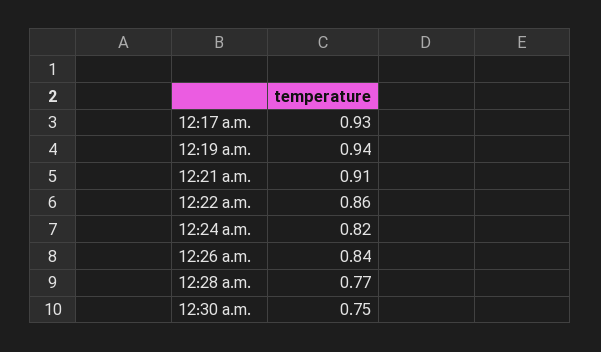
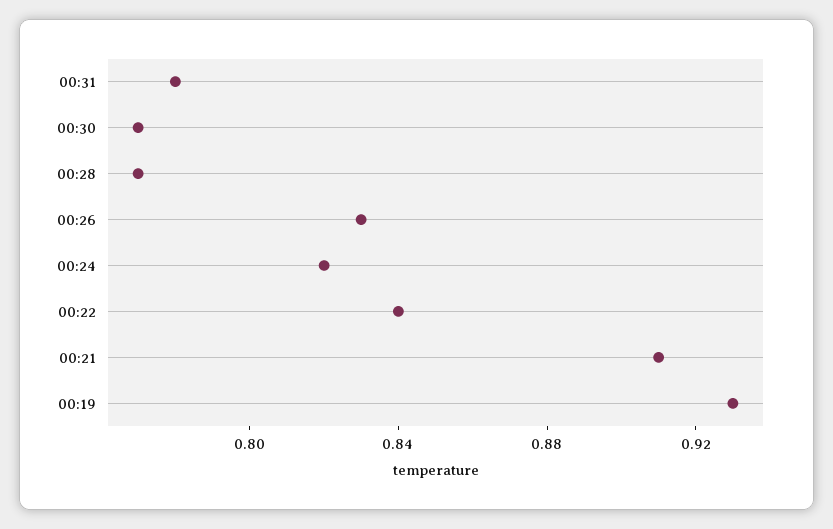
12:17 a.m.: 0.93 -> none
12:19 a.m.: 0.94 -> 0.93
12:22 a.m.: 0.86 -> 0.84
12:26 a.m.: 0.84 -> 0.83
12:30 a.m.: 0.75 -> 0.77
00:31: none -> 0.78

